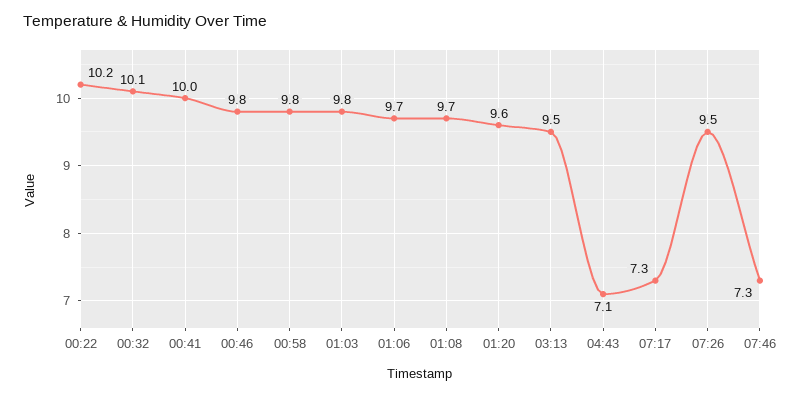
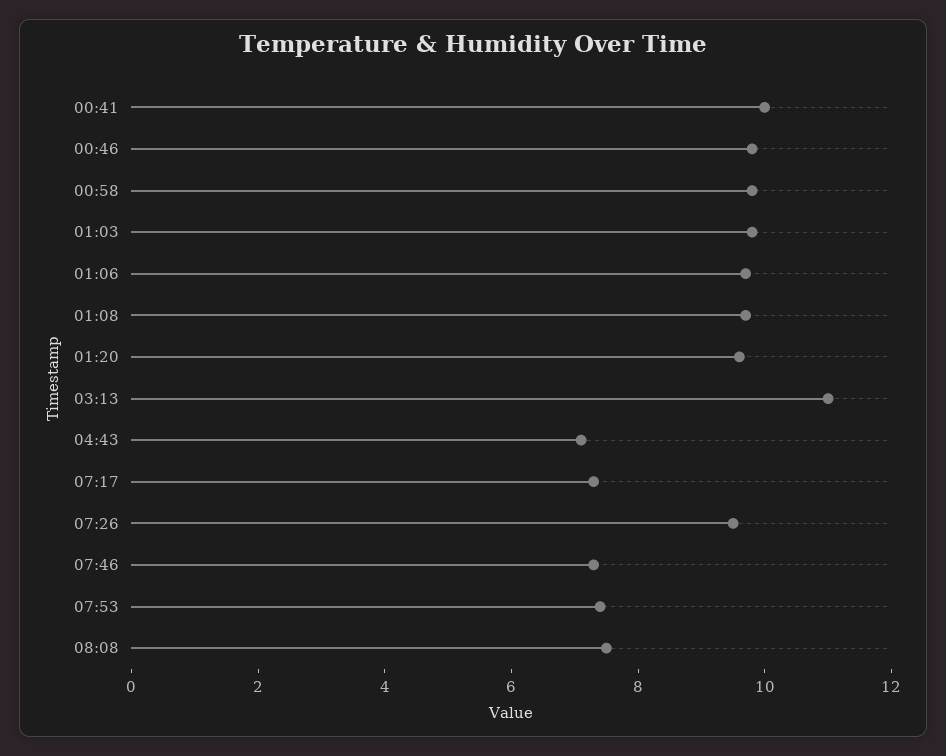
00:22: 10.2 -> none
00:32: 10.1 -> none
03:13: 9.5 -> 11
07:53: none -> 7.5
08:08: none -> 7.5

